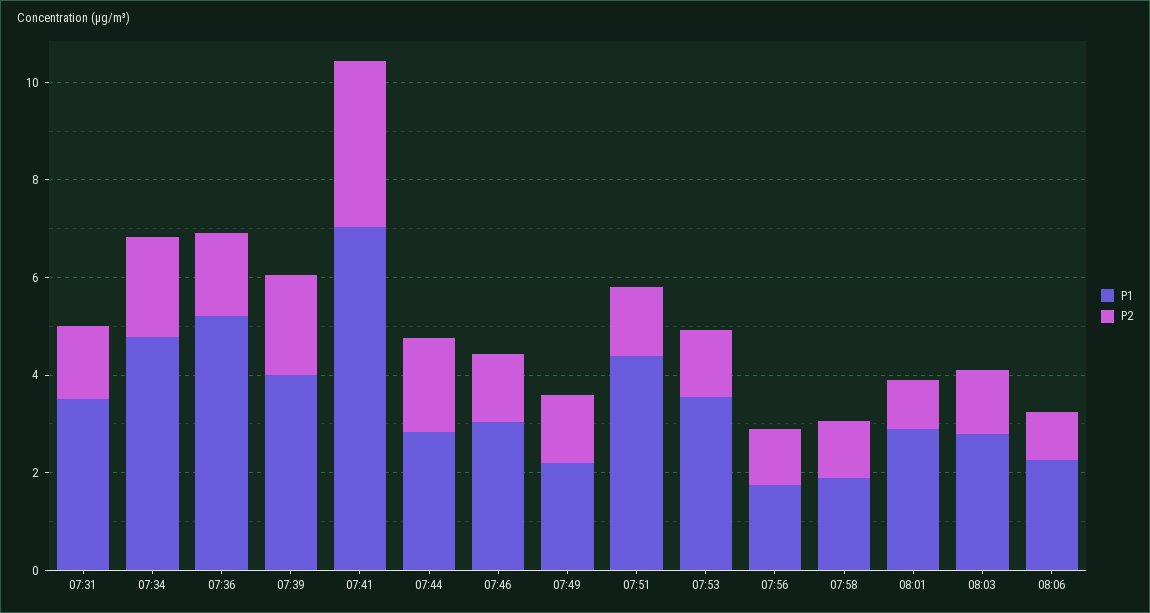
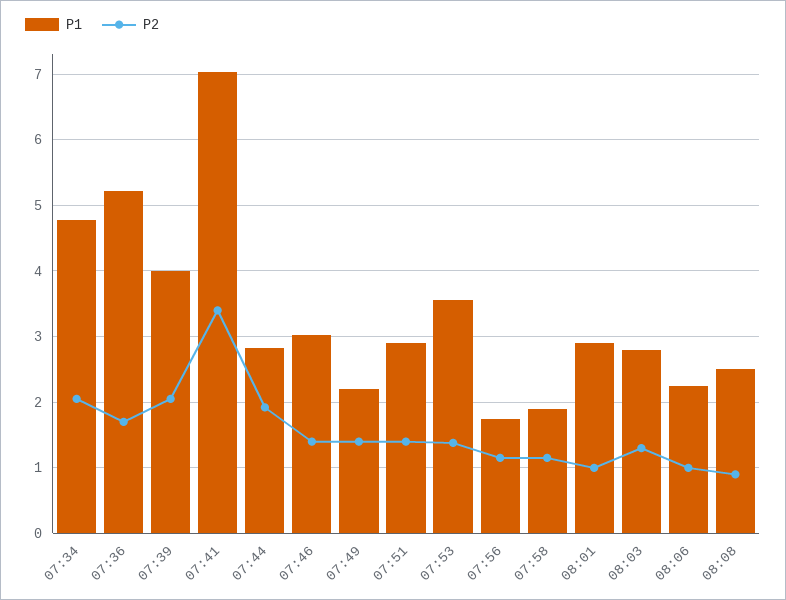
P1, 07:31: 3.5 -> none
P2, 07:31: 1.5 -> none
P1, 07:51: 4.5 -> 2.9
P1, 08:08: none -> 2.5
P2, 08:08: none -> 0.9

